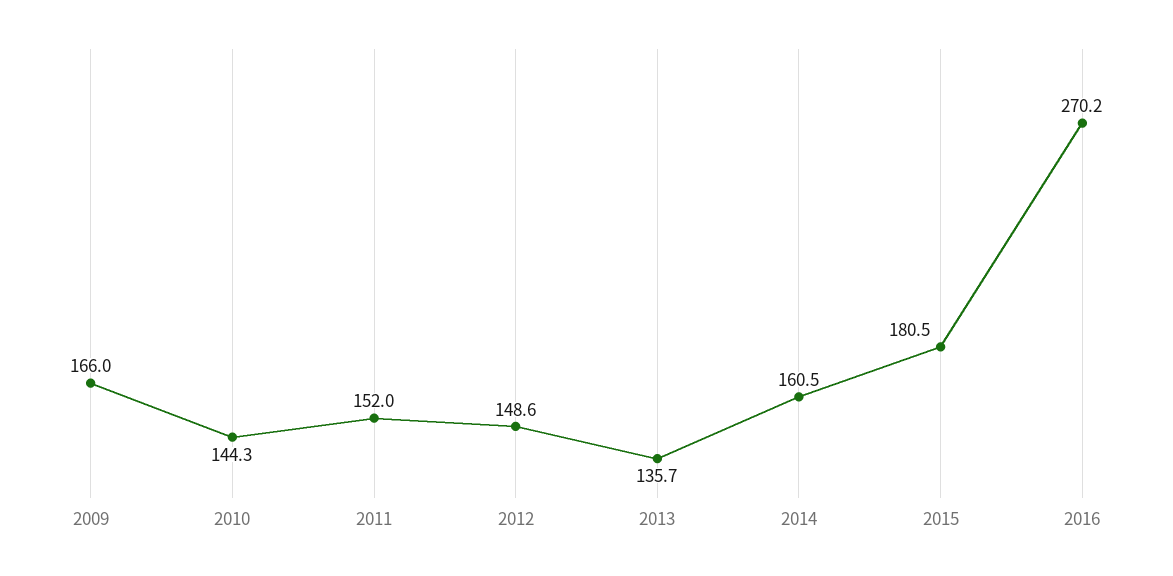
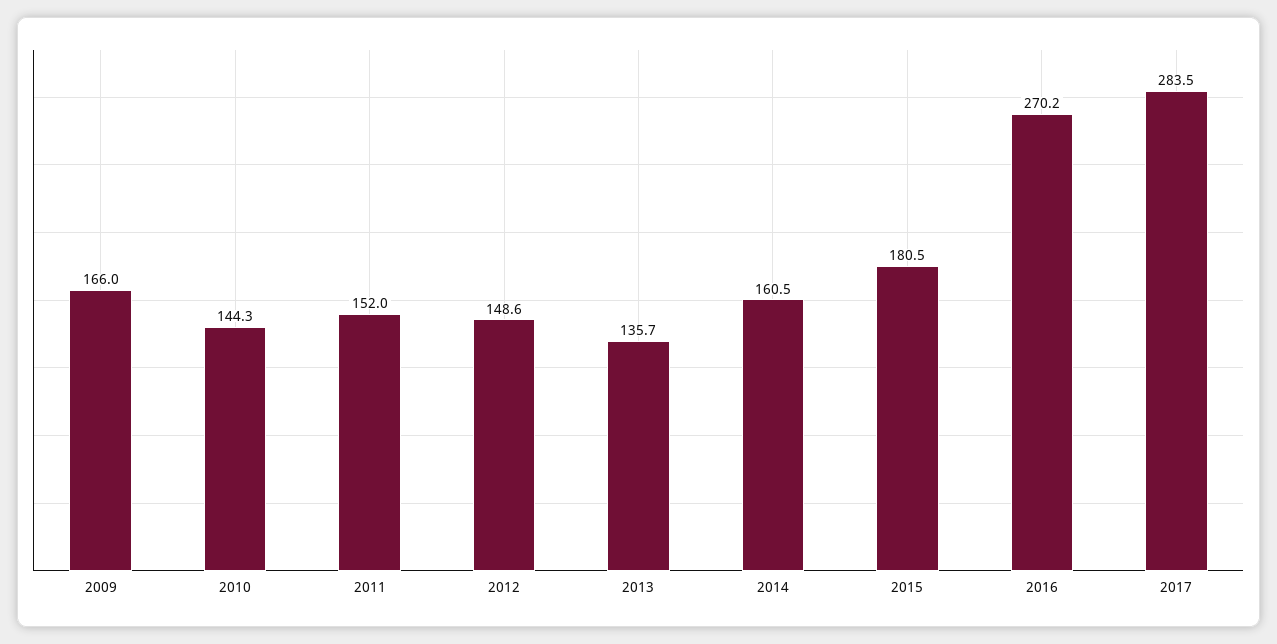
2017: none -> 283.5

